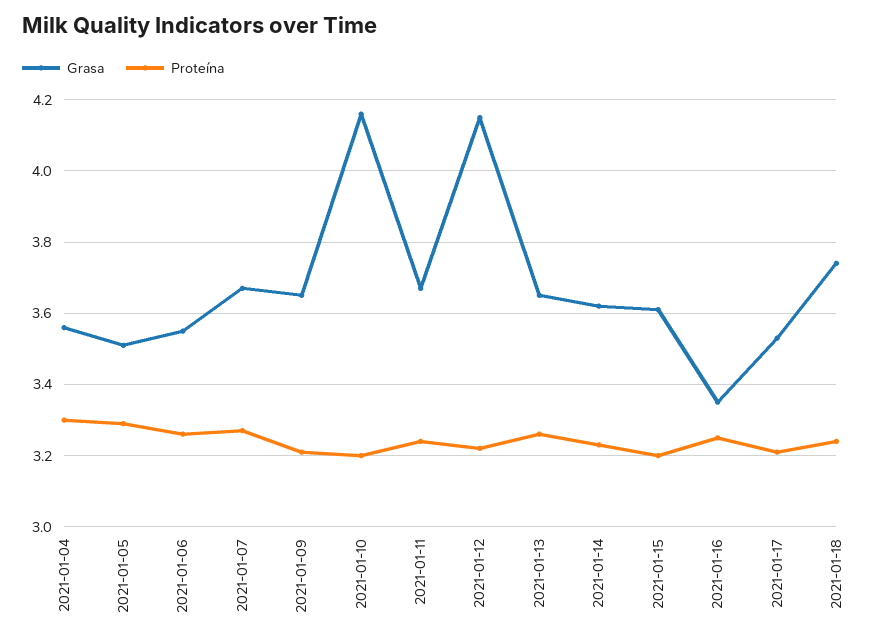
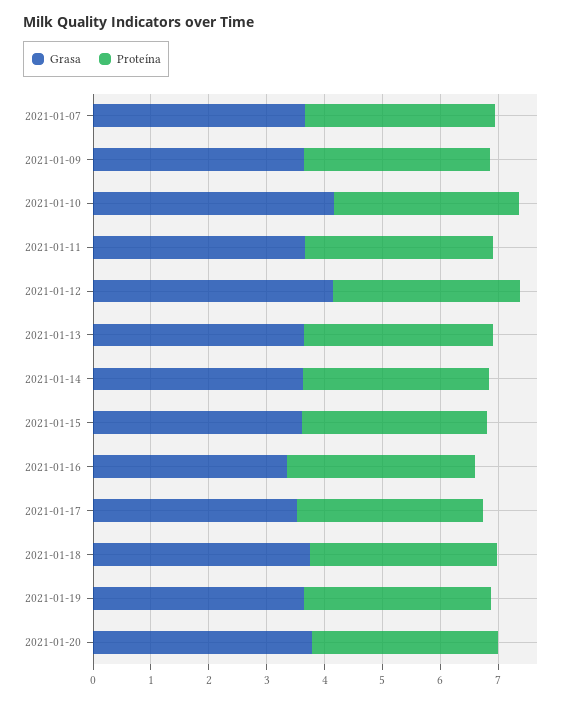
Grasa, 2021-01-04: 3.55 -> none
Proteína, 2021-01-04: 3.3 -> none
Grasa, 2021-01-05: 3.5 -> none
Proteína, 2021-01-05: 3.3 -> none
Grasa, 2021-01-06: 3.55 -> none
Proteína, 2021-01-06: 3.25 -> none
Grasa, 2021-01-19: none -> 3.6
Proteína, 2021-01-19: none -> 3.2
Grasa, 2021-01-20: none -> 3.8
Proteína, 2021-01-20: none -> 3.2

